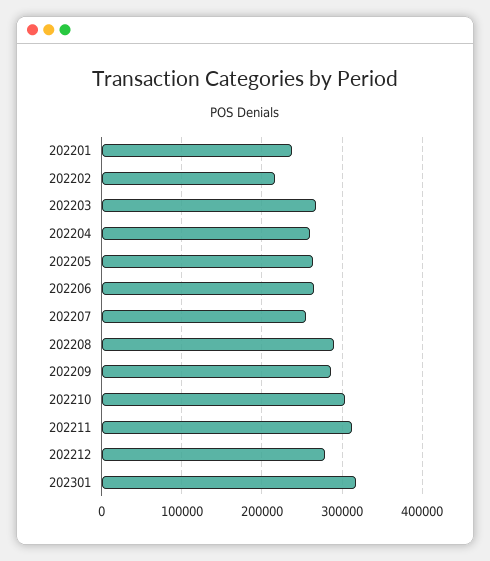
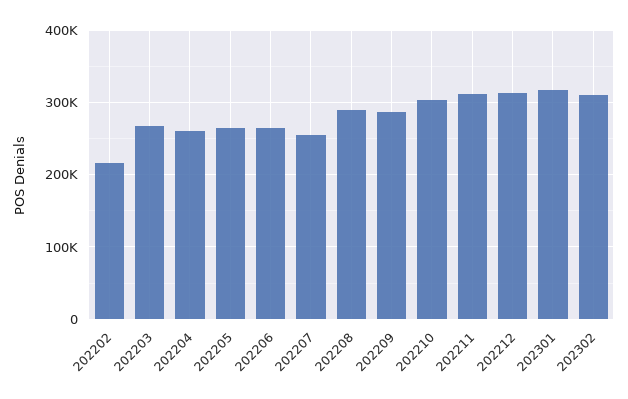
202201: 240000 -> none
202212: 280000 -> 310000
202302: none -> 310000

